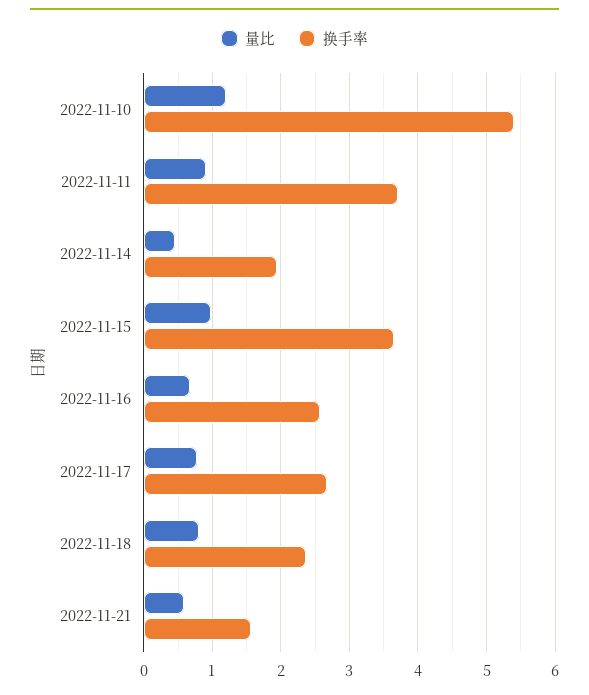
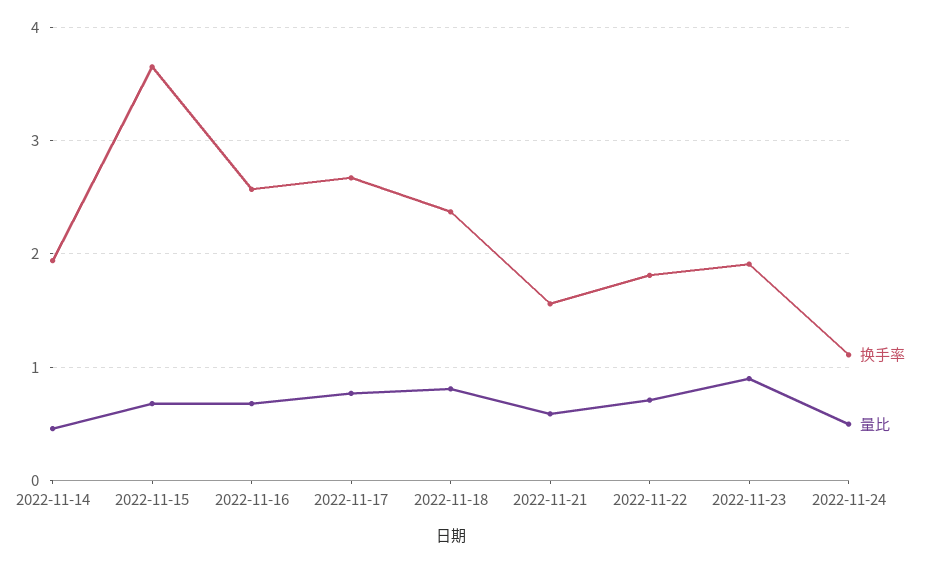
量比, 2022-11-10: 1.2 -> none
换手率, 2022-11-10: 5.4 -> none
量比, 2022-11-11: 0.9 -> none
换手率, 2022-11-11: 3.7 -> none
量比, 2022-11-15: 1 -> 0.7
换手率, 2022-11-22: none -> 1.8
量比, 2022-11-22: none -> 0.7
换手率, 2022-11-23: none -> 1.9
量比, 2022-11-23: none -> 0.9
换手率, 2022-11-24: none -> 1.1
量比, 2022-11-24: none -> 0.5

